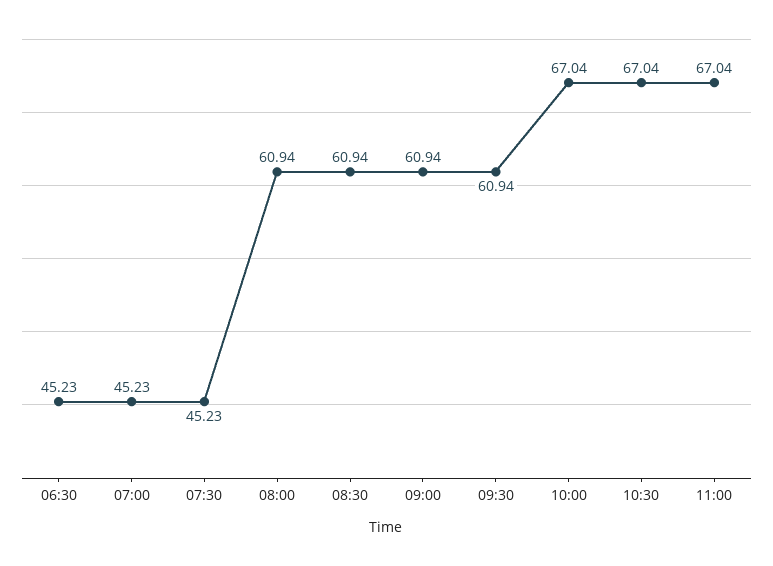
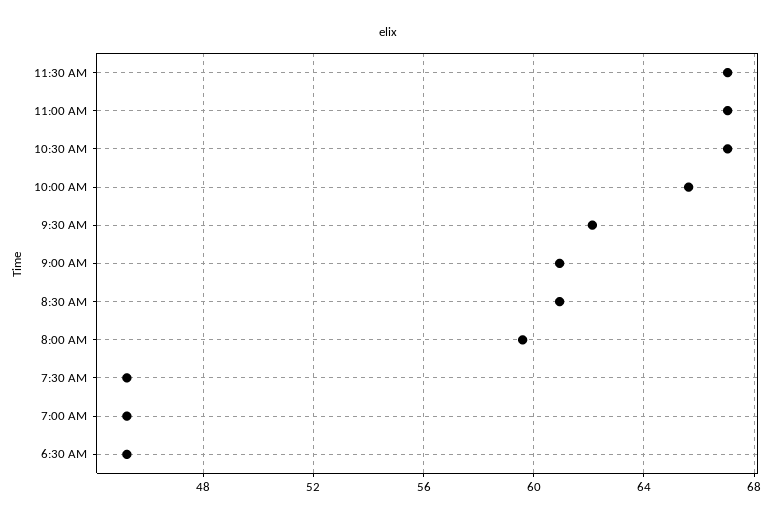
08:00: 60.94 -> 59.5
09:30: 60.94 -> 62
10:00: 67.04 -> 65.5
11:30 AM: none -> 67

